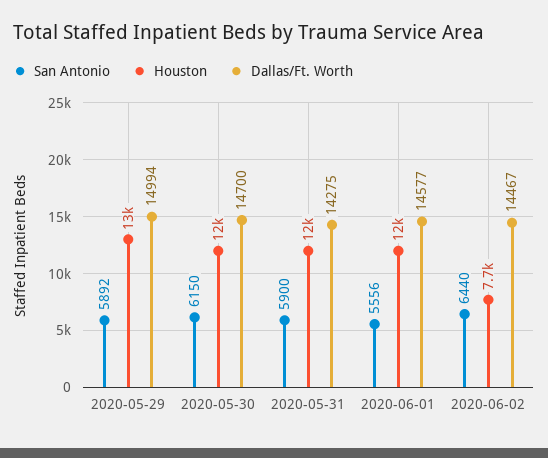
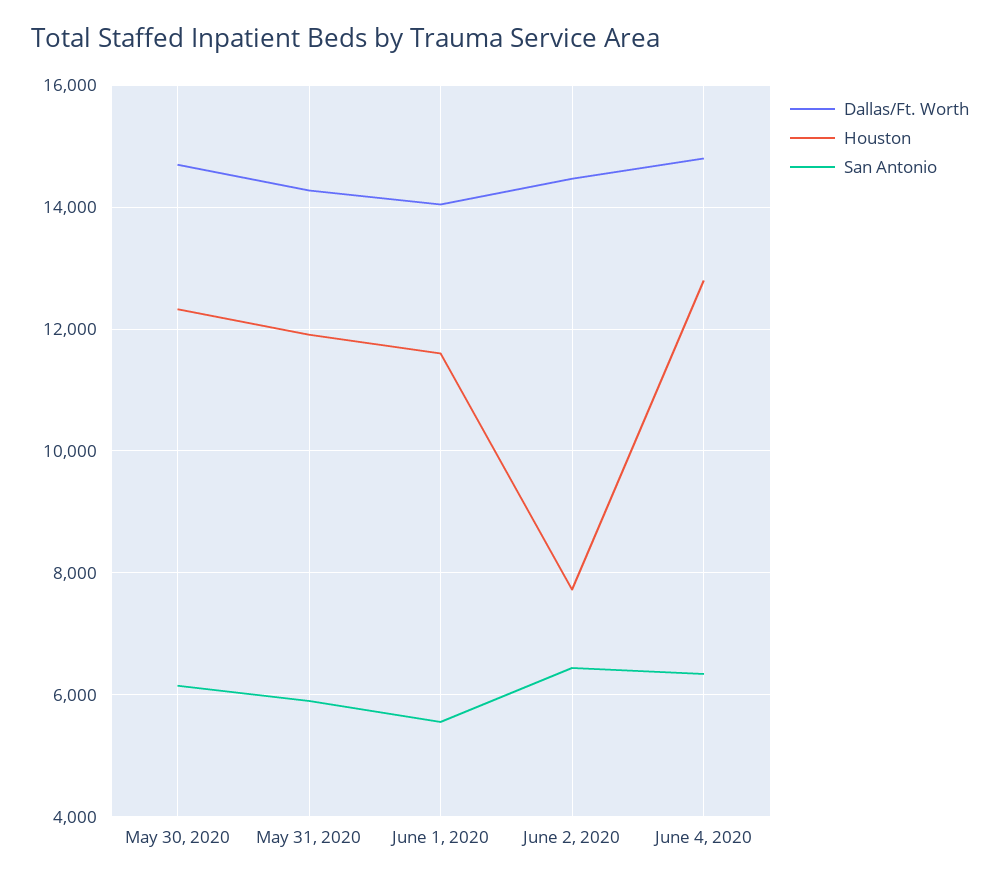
San Antonio, 2020-05-29: 5892 -> none
Houston, 2020-05-29: 13000 -> none
Dallas/Ft. Worth, 2020-05-29: 14994 -> none
Dallas/Ft. Worth, 2020-06-01: 14577 -> 14000
Dallas/Ft. Worth, June 4, 2020: none -> 14800
Houston, June 4, 2020: none -> 12800
San Antonio, June 4, 2020: none -> 6400

